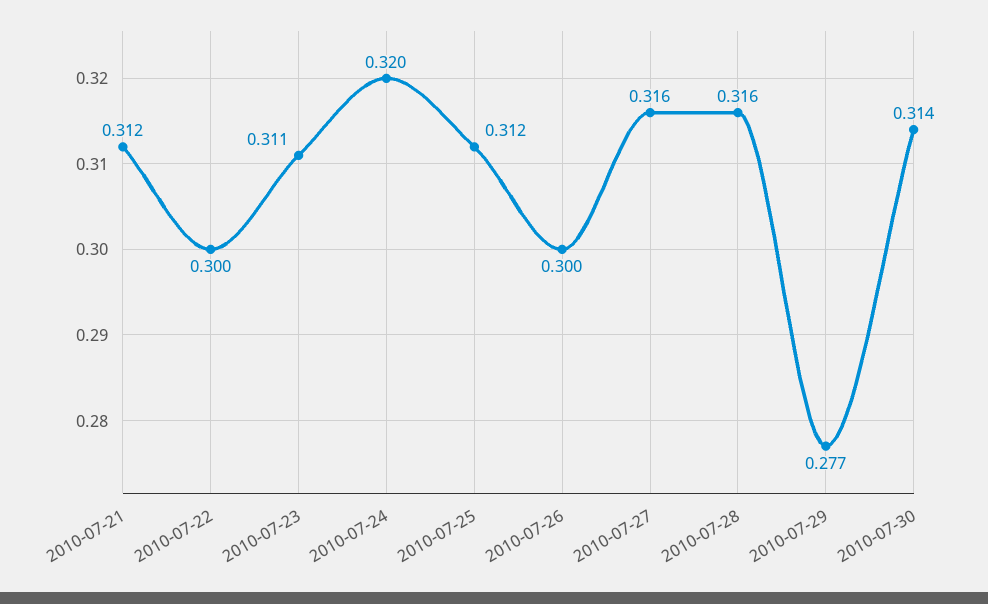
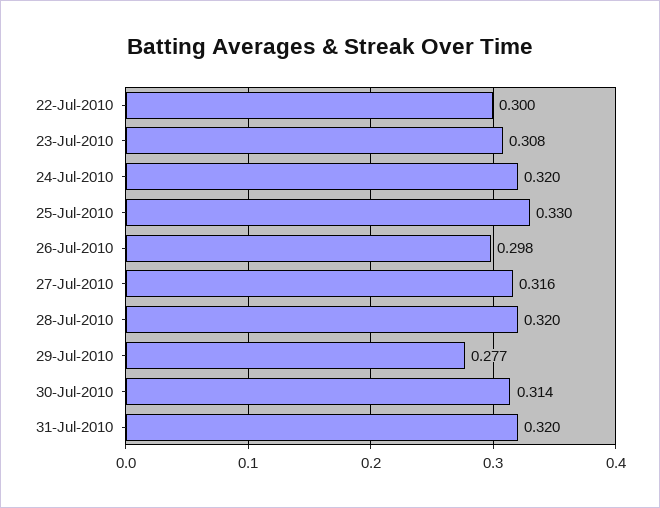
2010-07-21: 0.312 -> none
2010-07-23: 0.311 -> 0.308
2010-07-25: 0.312 -> 0.33
2010-07-26: 0.3 -> 0.298
2010-07-28: 0.316 -> 0.32
31-Jul-2010: none -> 0.32

